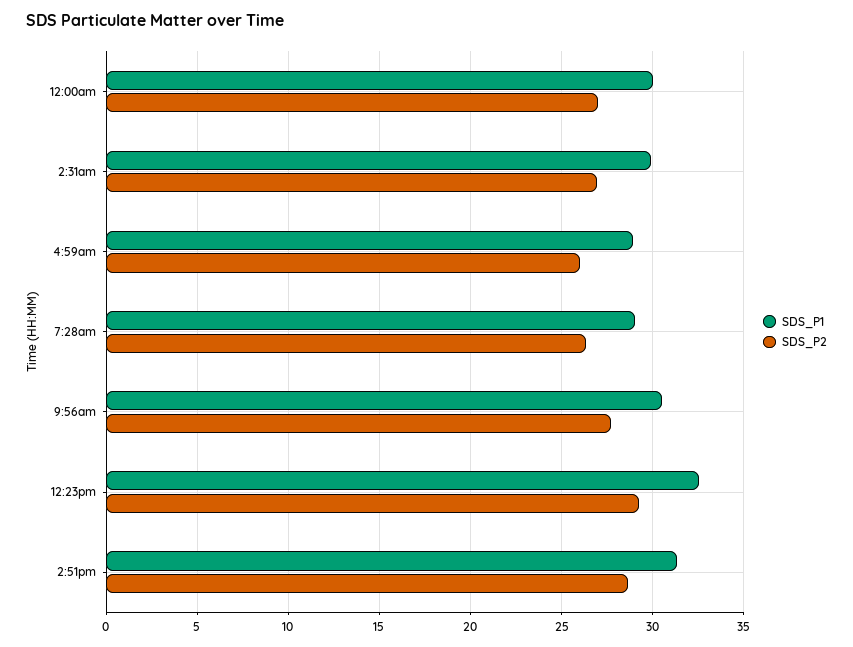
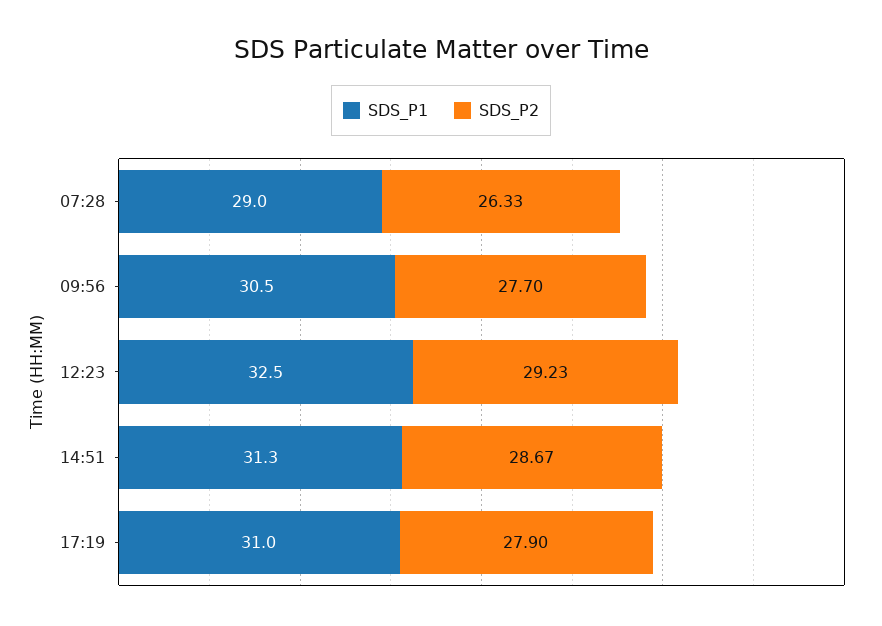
SDS_P1, 12:00am: 30 -> none
SDS_P2, 12:00am: 27 -> none
SDS_P1, 2:31am: 30 -> none
SDS_P2, 2:31am: 27 -> none
SDS_P1, 4:59am: 29 -> none
SDS_P2, 4:59am: 26 -> none
SDS_P1, 17:19: none -> 31
SDS_P2, 17:19: none -> 27.9

